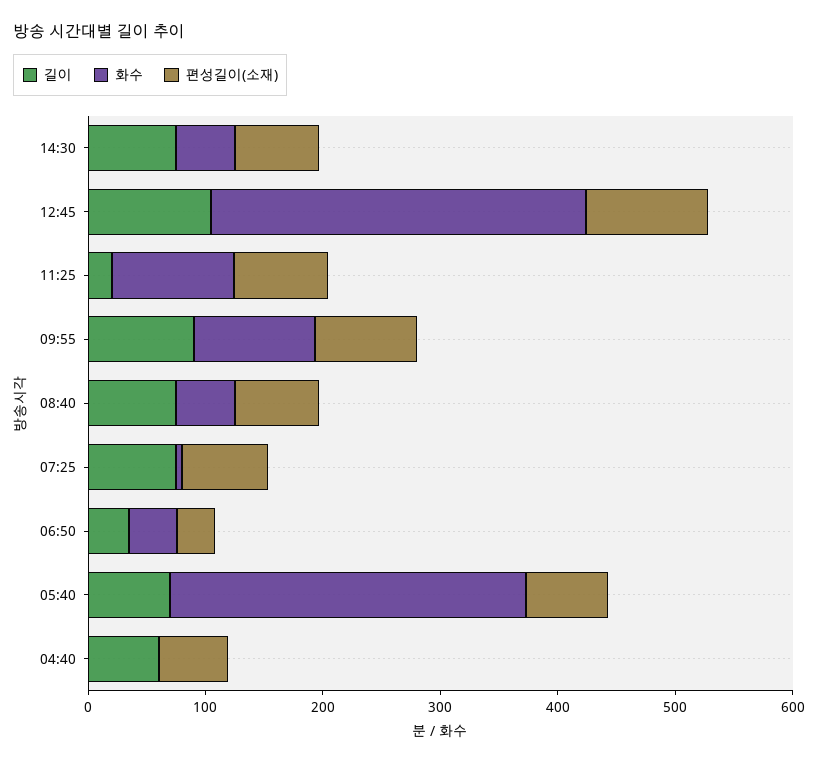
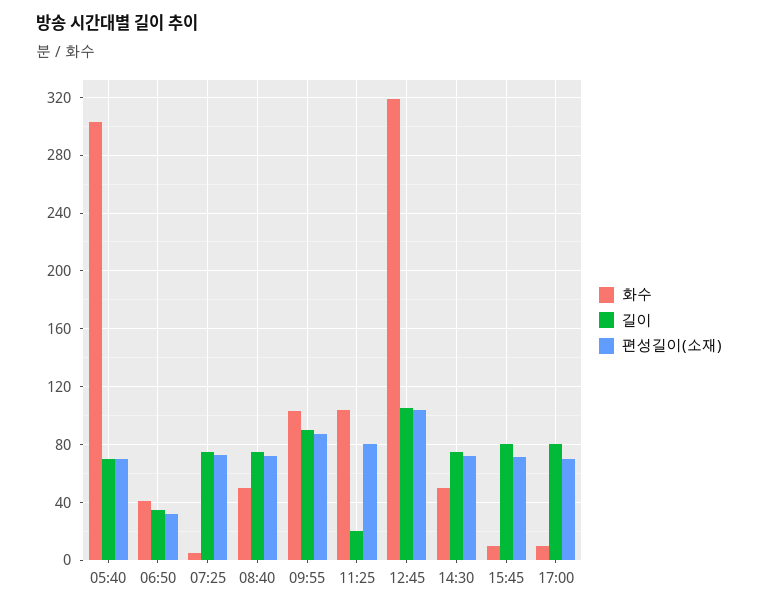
길이, 04:40: 60 -> none
화수, 04:40: 0 -> none
편성길이(소재), 04:40: 60 -> none
화수, 15:45: none -> 10
길이, 15:45: none -> 80
편성길이(소재), 15:45: none -> 70
화수, 17:00: none -> 10
길이, 17:00: none -> 80
편성길이(소재), 17:00: none -> 70

